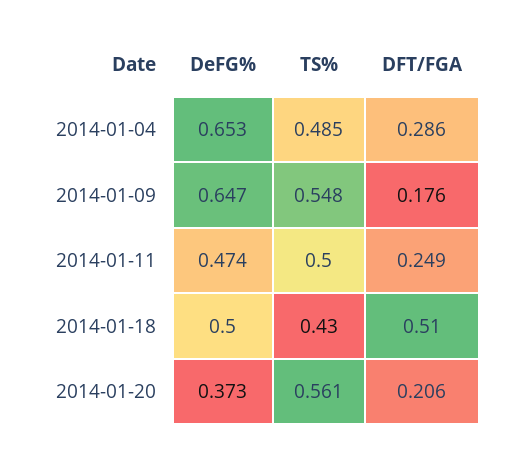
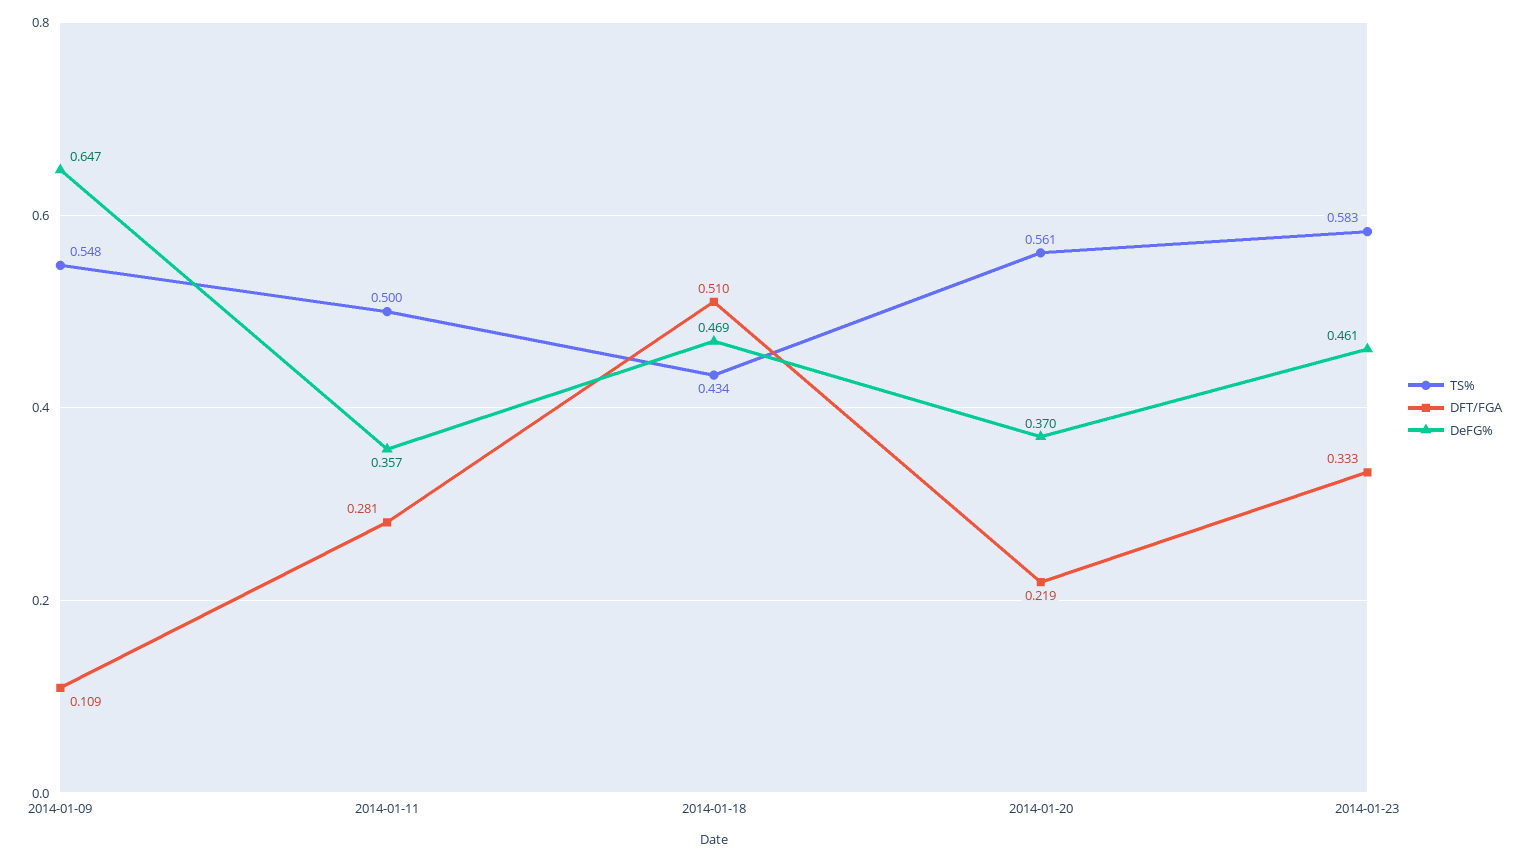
DeFG%, 2014-01-04: 0.653 -> none
TS%, 2014-01-04: 0.485 -> none
DFT/FGA, 2014-01-04: 0.286 -> none
DFT/FGA, 2014-01-09: 0.176 -> 0.109
DeFG%, 2014-01-11: 0.474 -> 0.357
DFT/FGA, 2014-01-11: 0.249 -> 0.281
DeFG%, 2014-01-18: 0.5 -> 0.469
TS%, 2014-01-18: 0.43 -> 0.434
DeFG%, 2014-01-20: 0.373 -> 0.37
DFT/FGA, 2014-01-20: 0.206 -> 0.219
TS%, 2014-01-23: none -> 0.583
DFT/FGA, 2014-01-23: none -> 0.333
DeFG%, 2014-01-23: none -> 0.461

